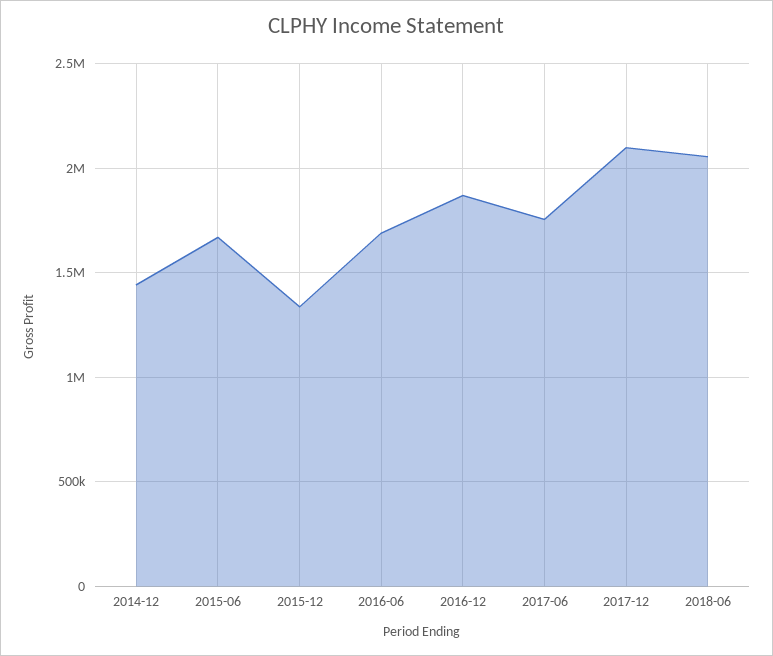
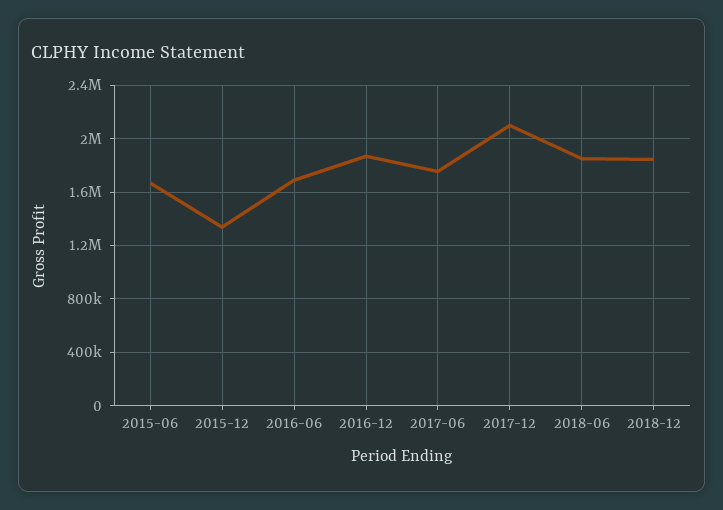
2014-12: 1450000 -> none
2018-06: 2050000 -> 1850000
2018-12: none -> 1850000

